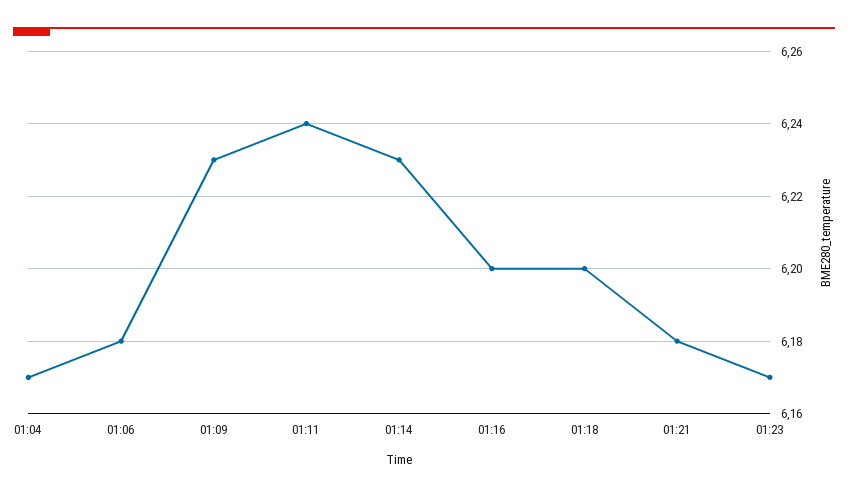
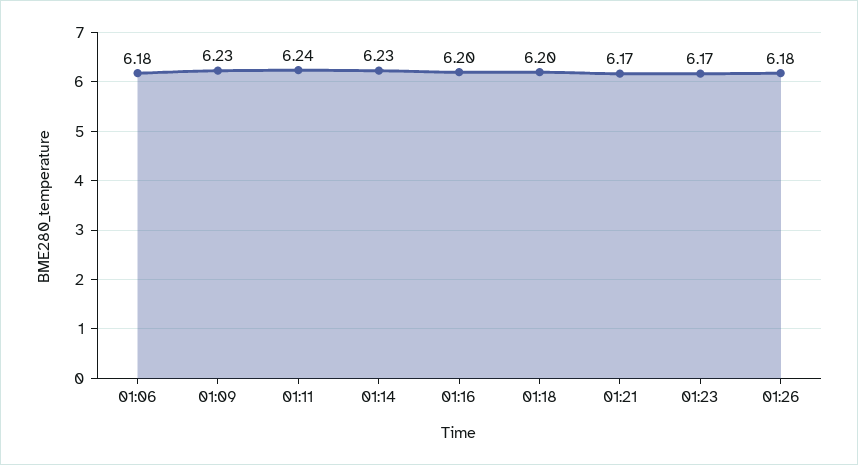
01:04: 6.17 -> none
01:21: 6.18 -> 6.17
01:26: none -> 6.18

